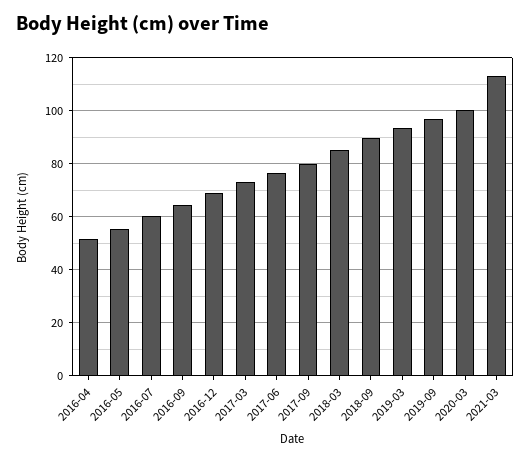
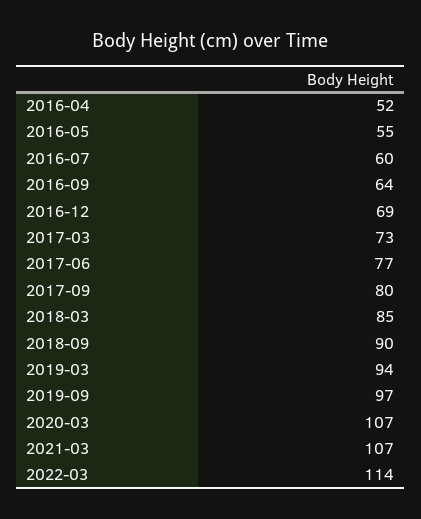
2020-03: 100 -> 107
2021-03: 112.5 -> 107
2022-03: none -> 114

